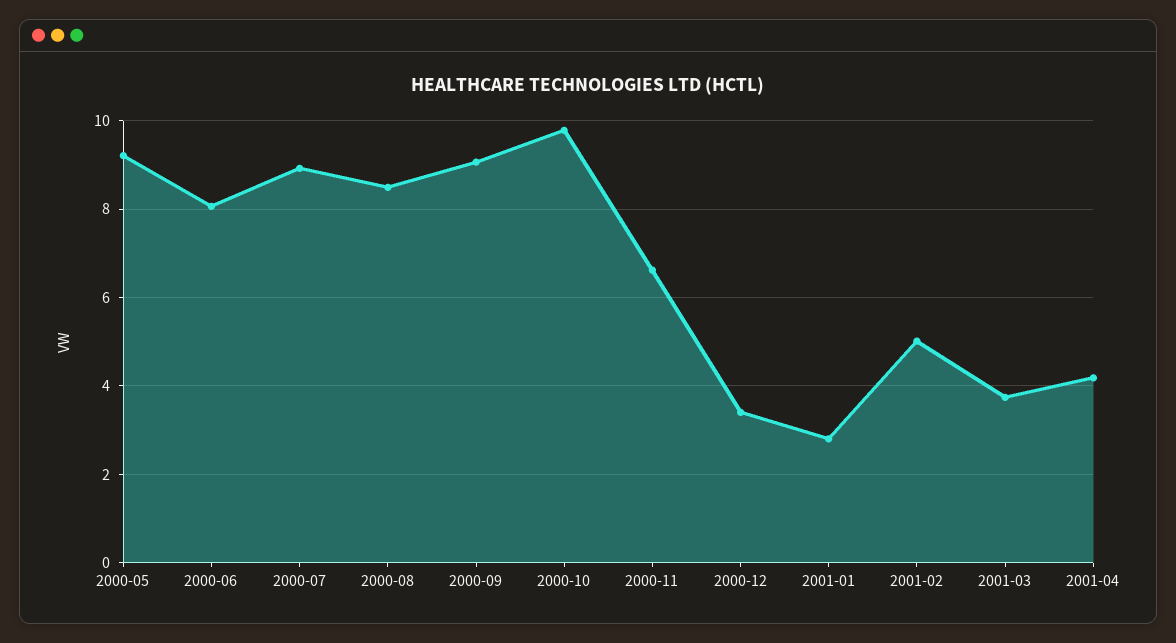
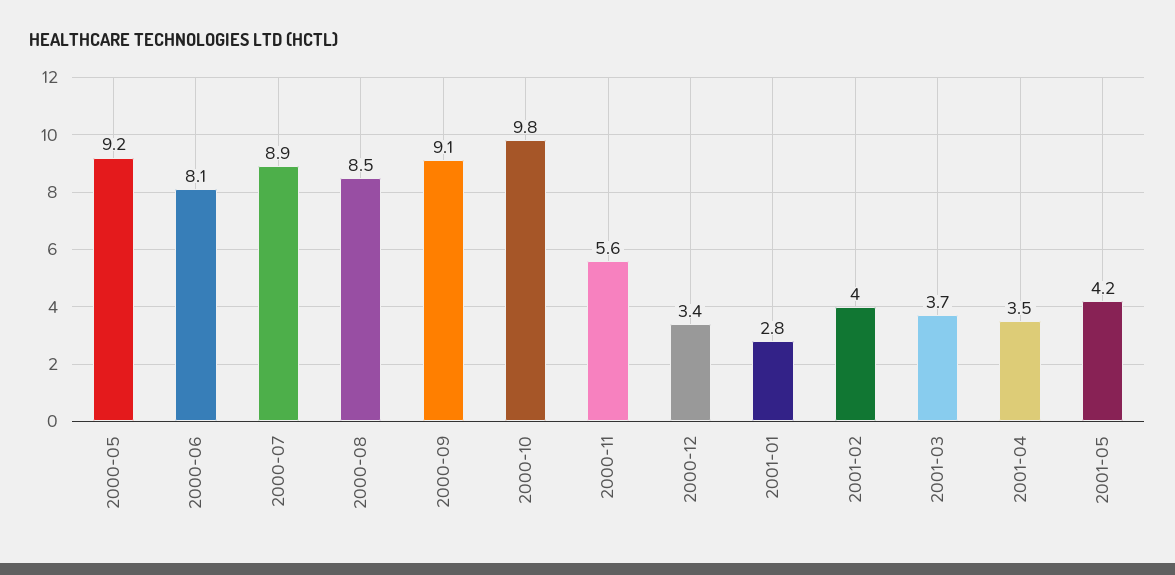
2000-11: 6.6 -> 5.6
2001-02: 5 -> 4
2001-04: 4.2 -> 3.5
2001-05: none -> 4.2

